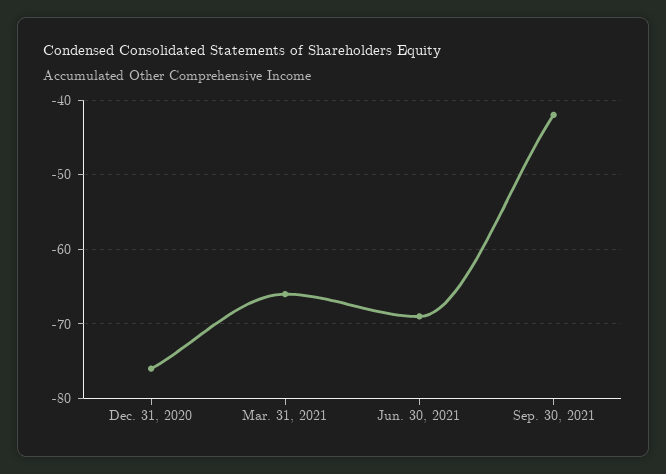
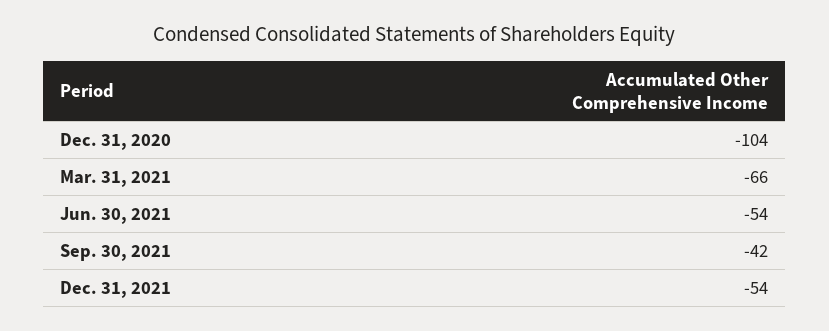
Dec. 31, 2020: -76 -> -104
Jun. 30, 2021: -69 -> -54
Dec. 31, 2021: none -> -54

